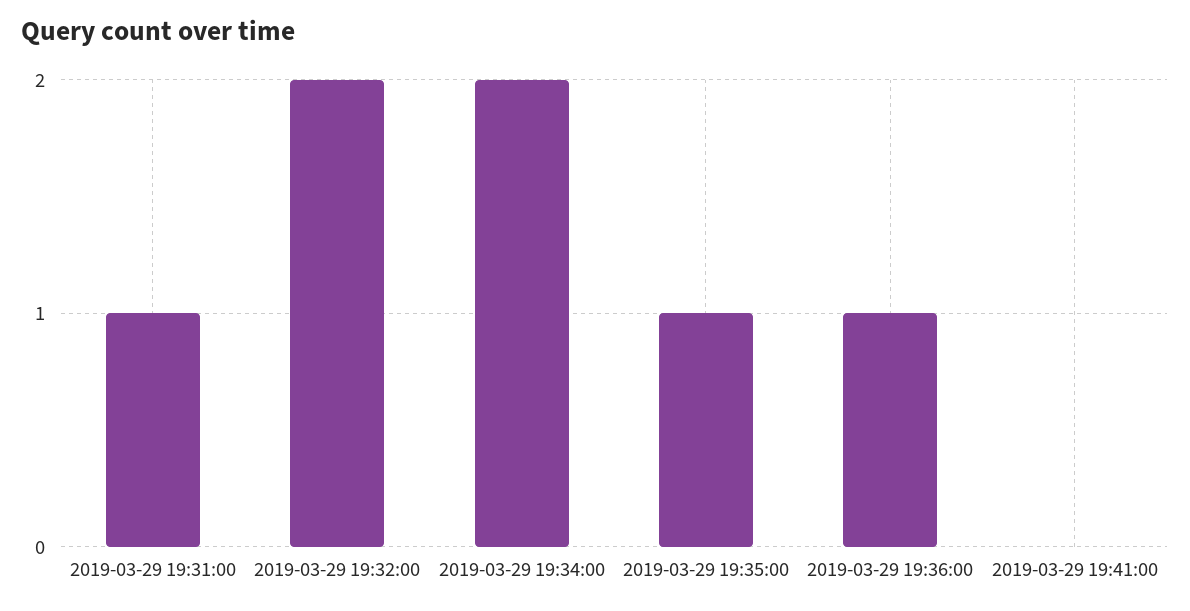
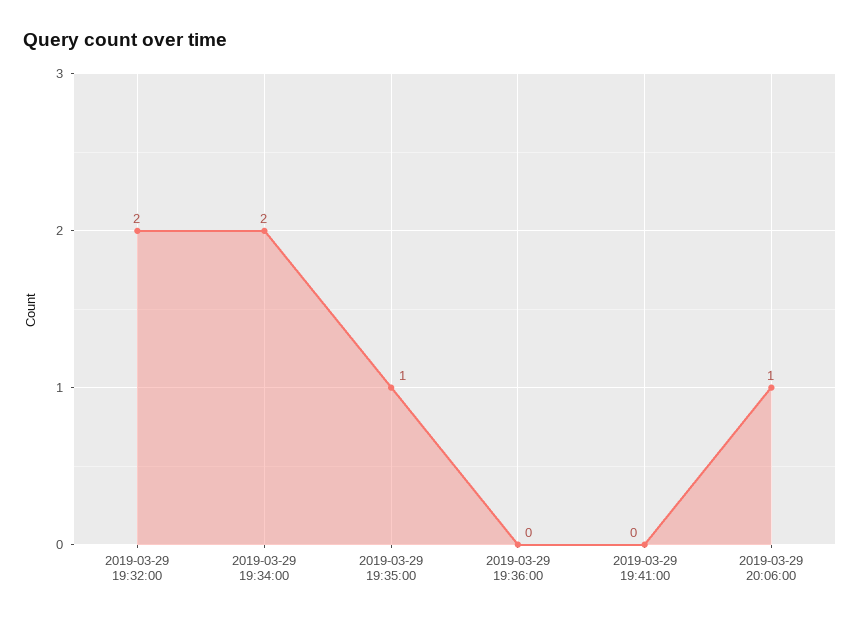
2019-03-29 19:31:00: 1 -> none
2019-03-29 19:36:00: 1 -> 0
2019-03-29 20:06:00: none -> 1

